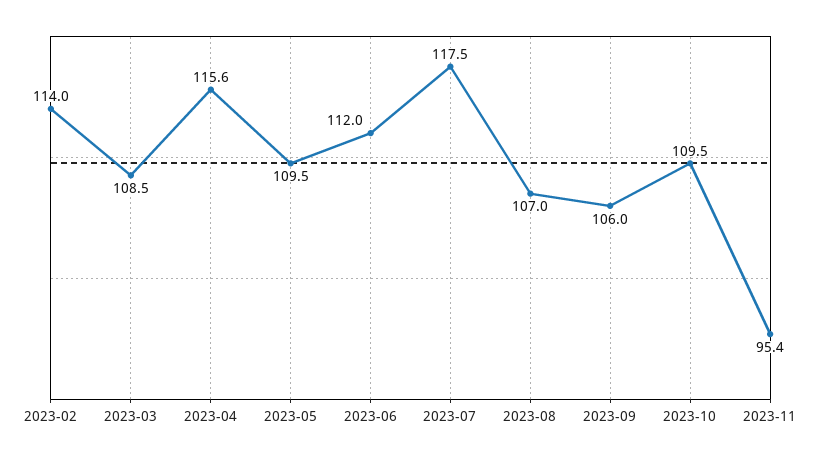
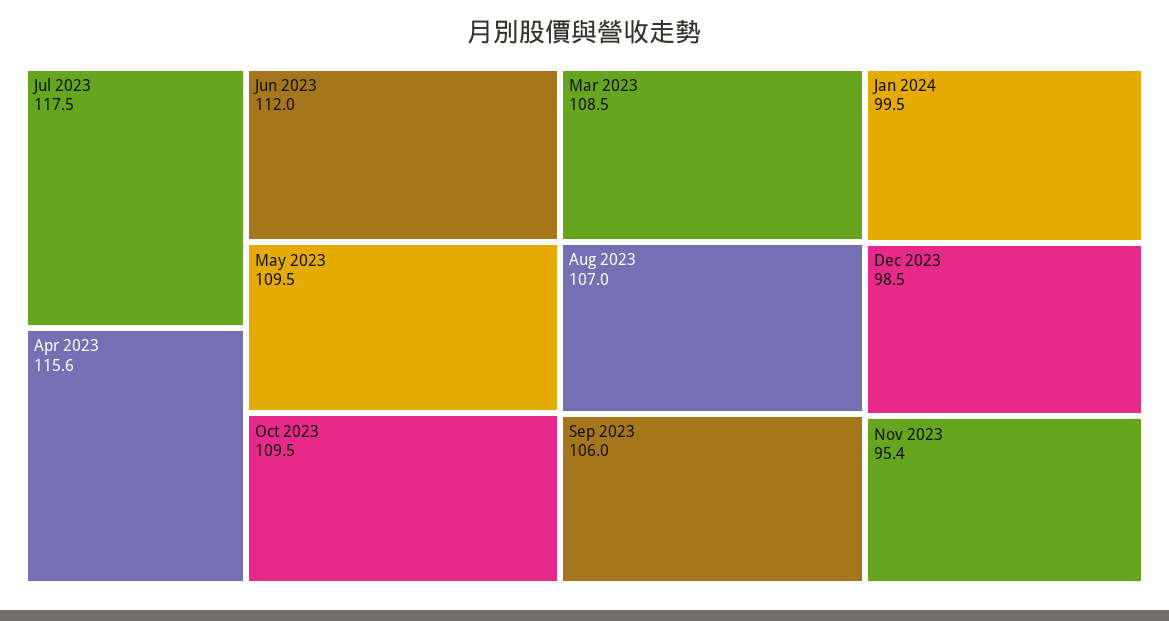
2023-02: 114 -> none
Jan 2024: none -> 99.5
Dec 2023: none -> 98.5

